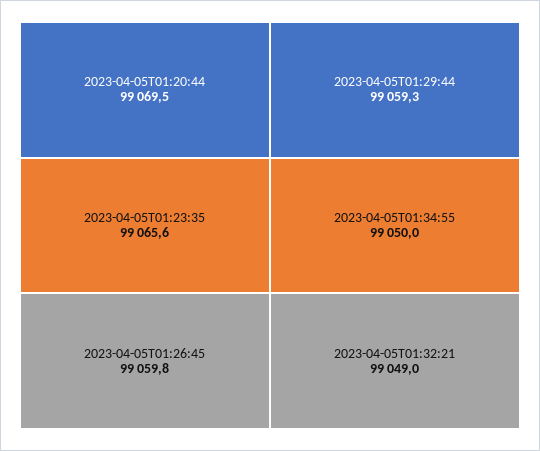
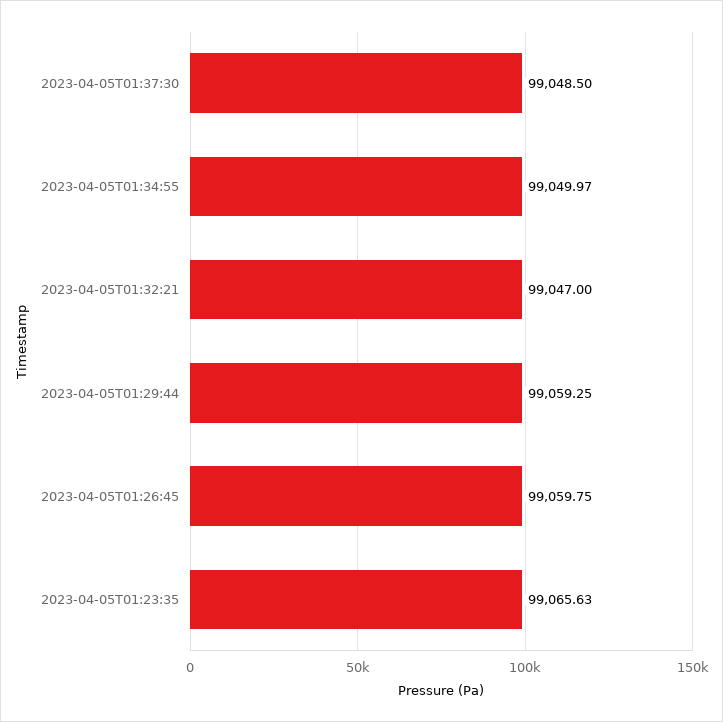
2023-04-05T01:20:44: 99069.5 -> none
2023-04-05T01:32:21: 99049 -> 99047
2023-04-05T01:37:30: none -> 99048.5

